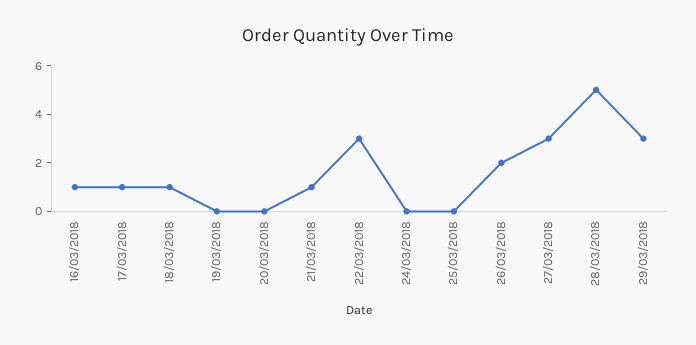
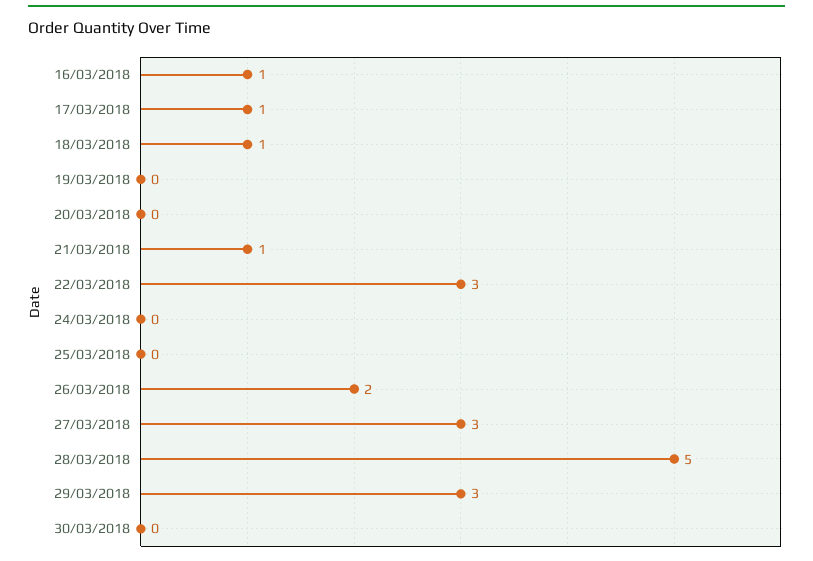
30/03/2018: none -> 0

